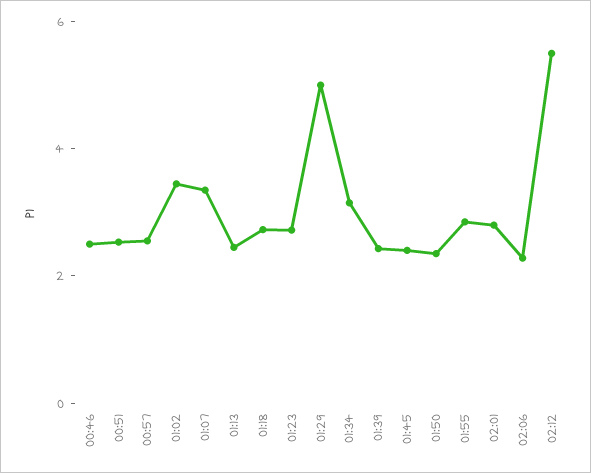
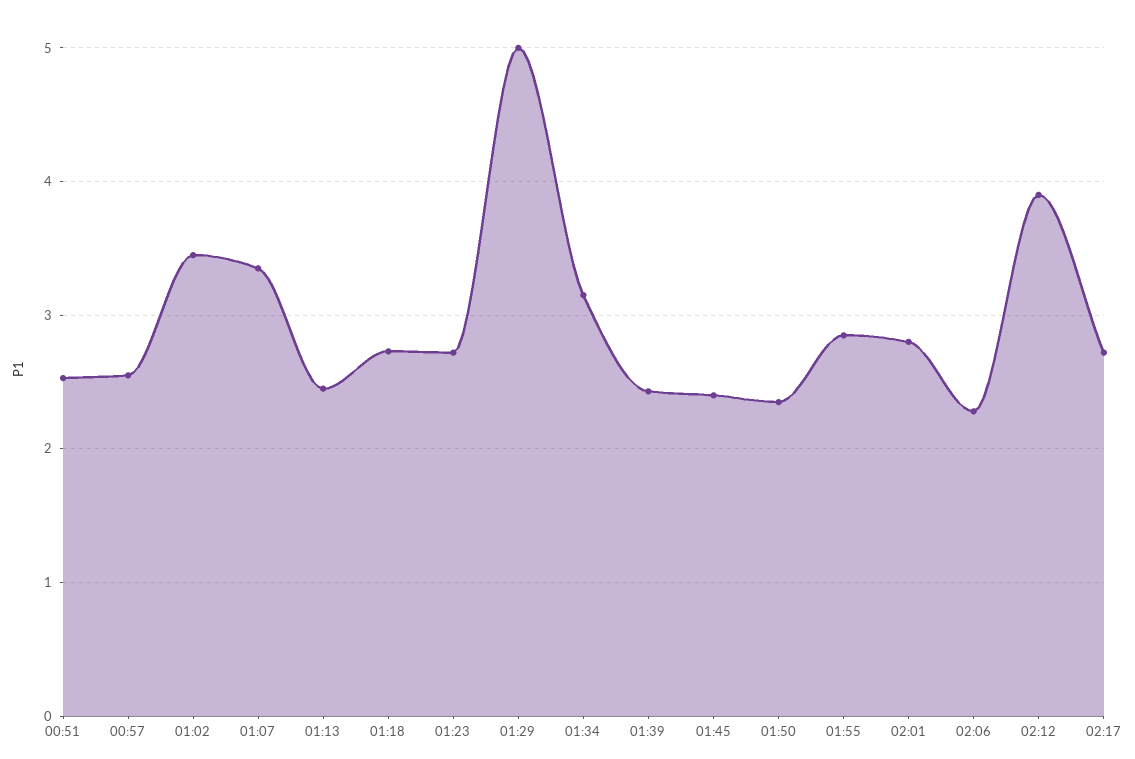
00:46: 2.5 -> none
02:12: 5.5 -> 3.9
02:17: none -> 2.7

